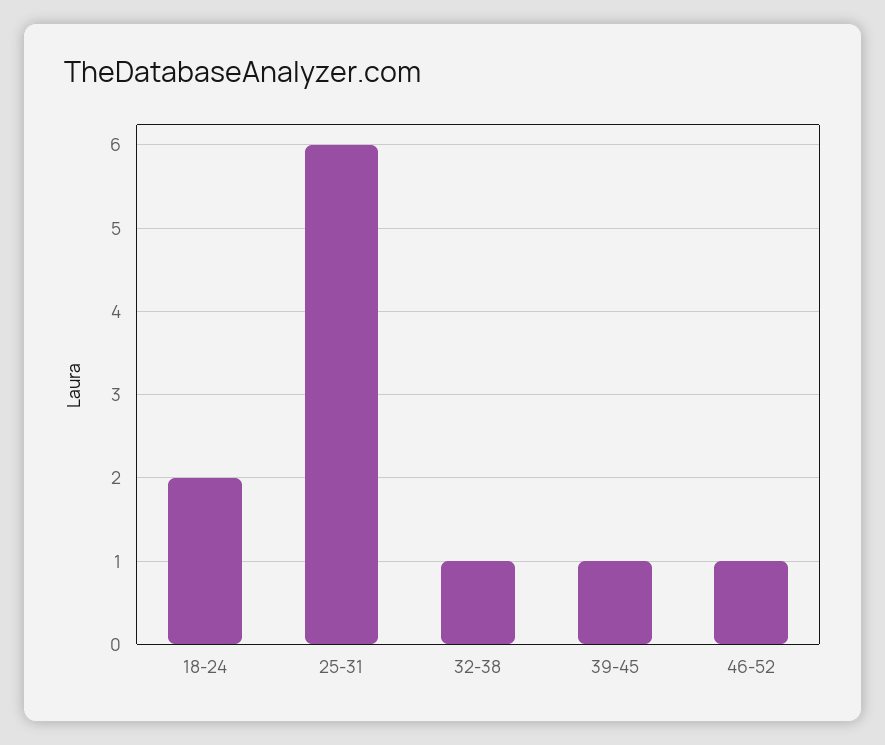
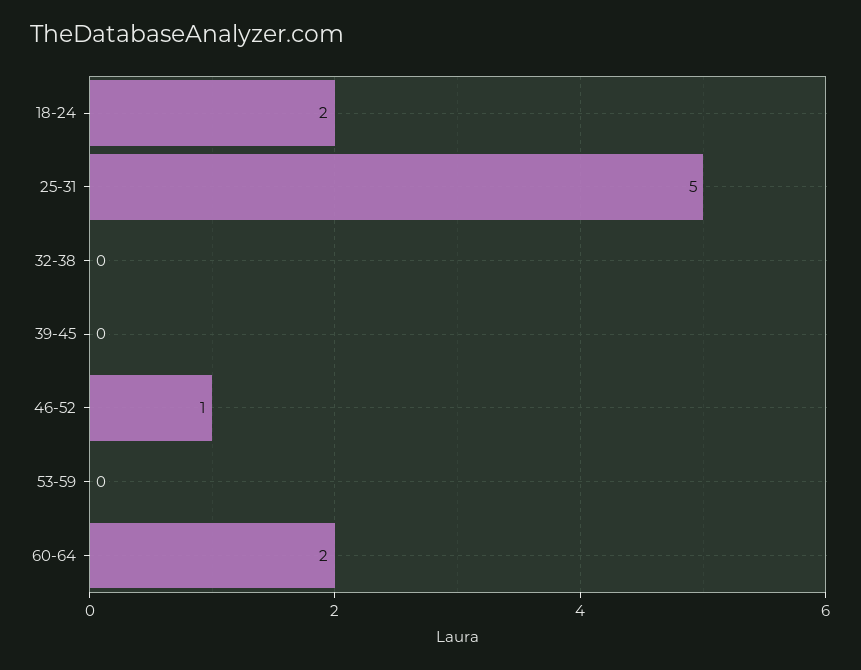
25-31: 6 -> 5
32-38: 1 -> 0
39-45: 1 -> 0
53-59: none -> 0
60-64: none -> 2

